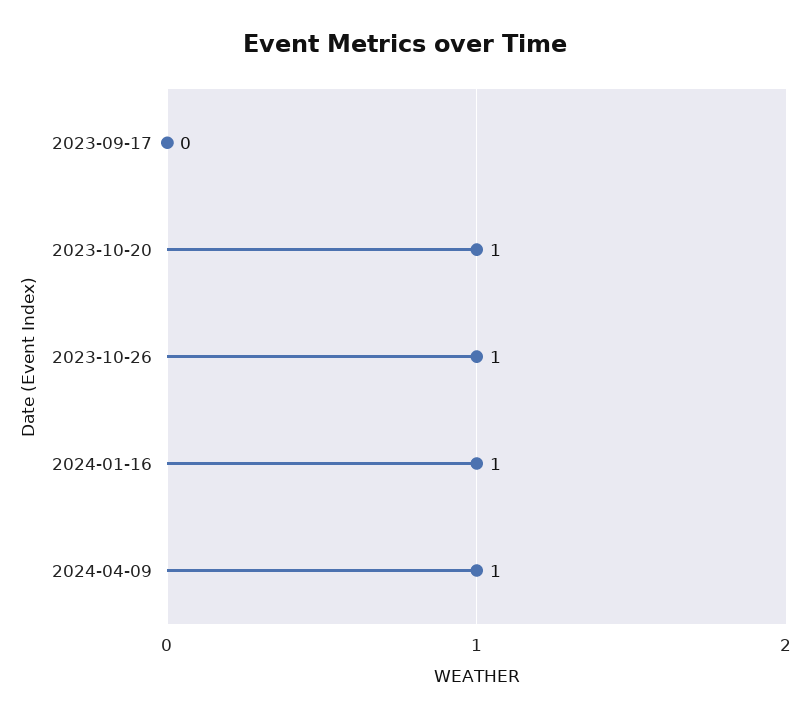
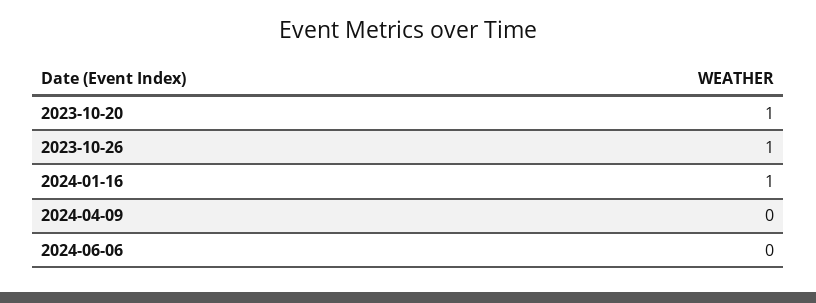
2023-09-17: 0 -> none
2024-04-09: 1 -> 0
2024-06-06: none -> 0

